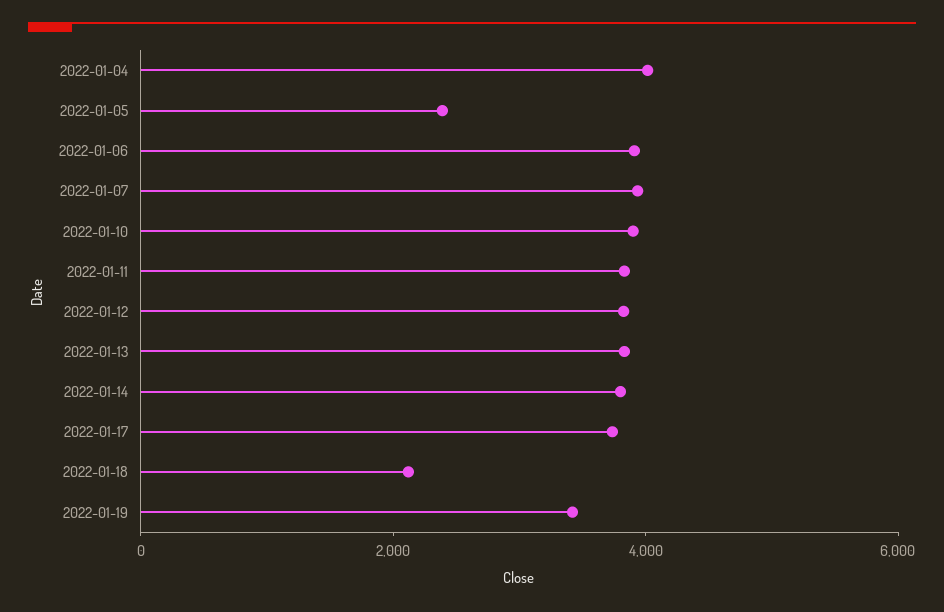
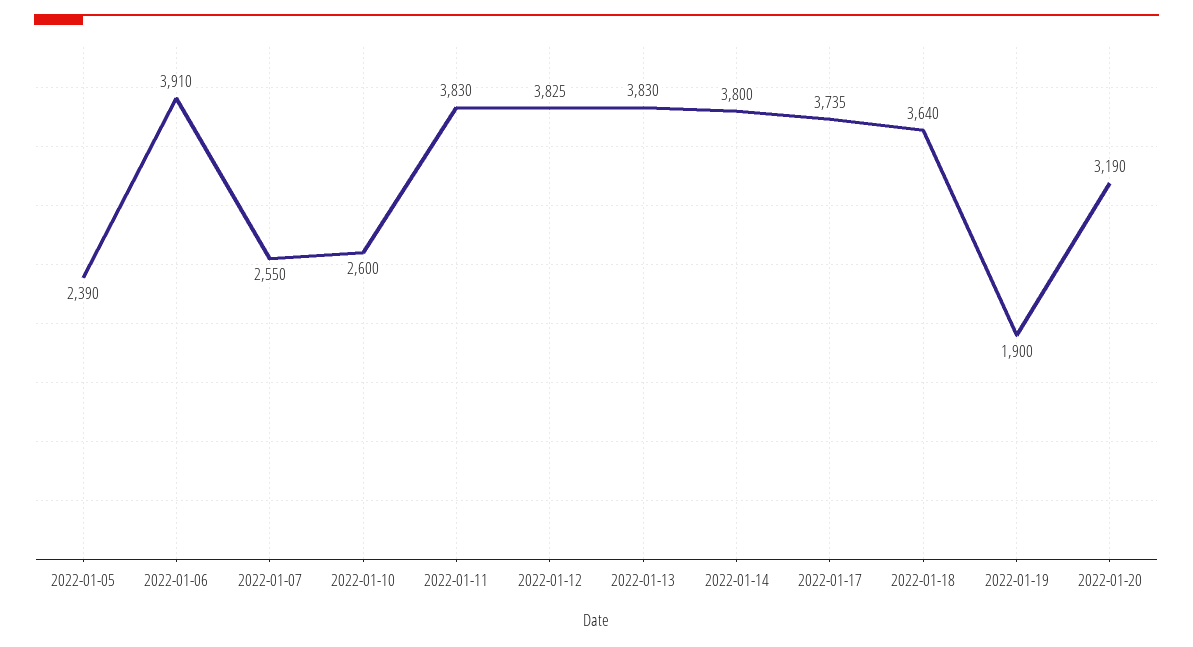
2022-01-04: 4000 -> none
2022-01-07: 4000 -> 2550
2022-01-10: 4000 -> 2600
2022-01-18: 2000 -> 3640
2022-01-19: 3500 -> 1900
2022-01-20: none -> 3190

